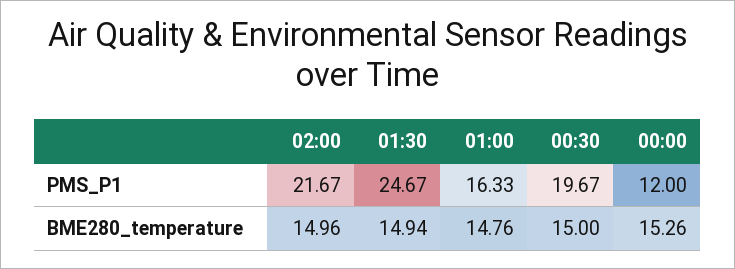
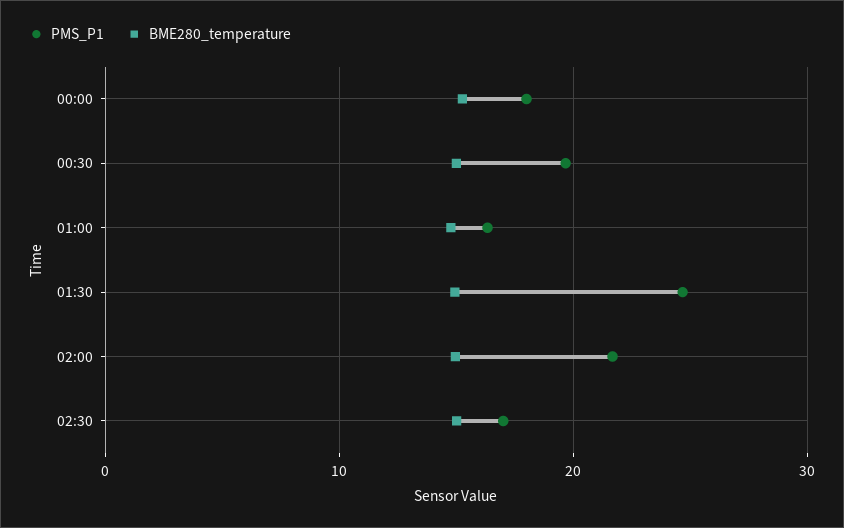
PMS_P1, 00:00: 12 -> 18
PMS_P1, 02:30: none -> 17
BME280_temperature, 02:30: none -> 15

